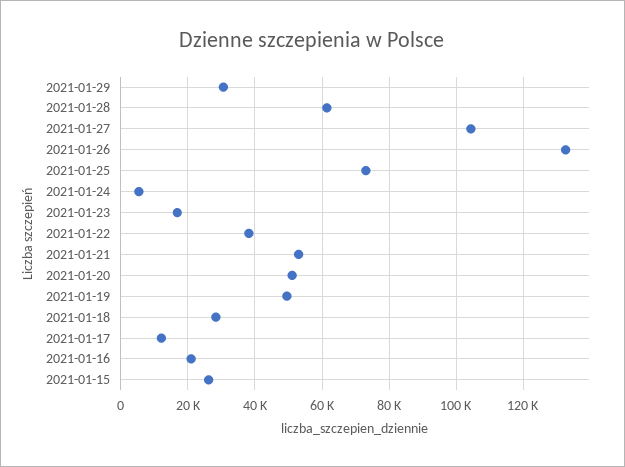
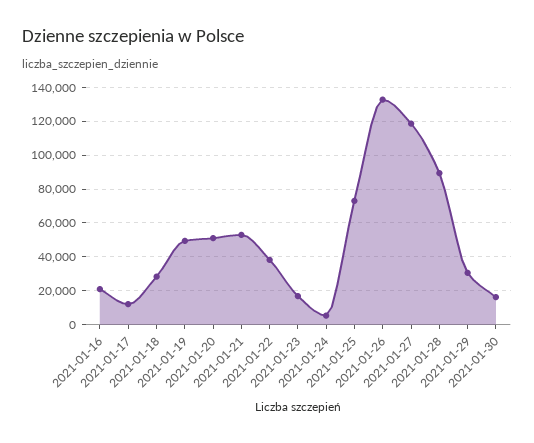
2021-01-28: 62000 -> 90000
2021-01-27: 104000 -> 120000
2021-01-15: 26000 -> none
2021-01-30: none -> 15000

